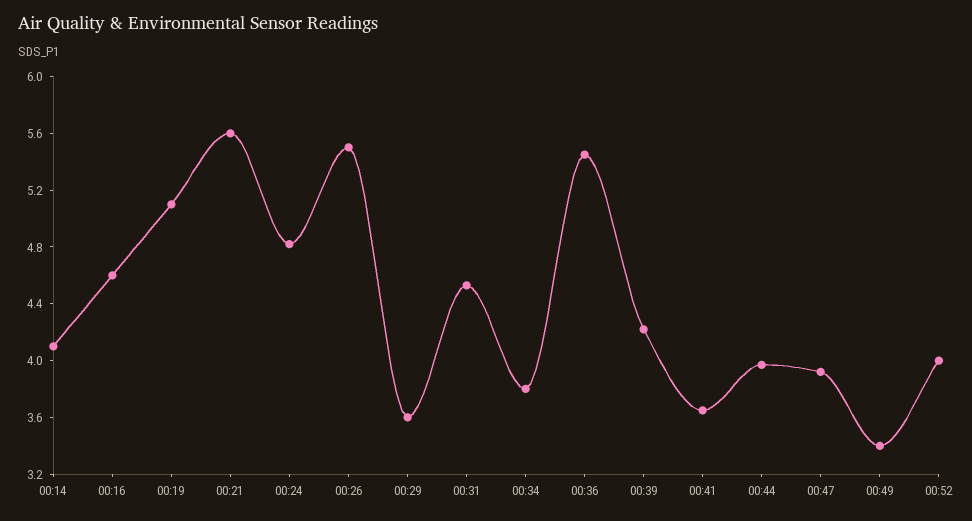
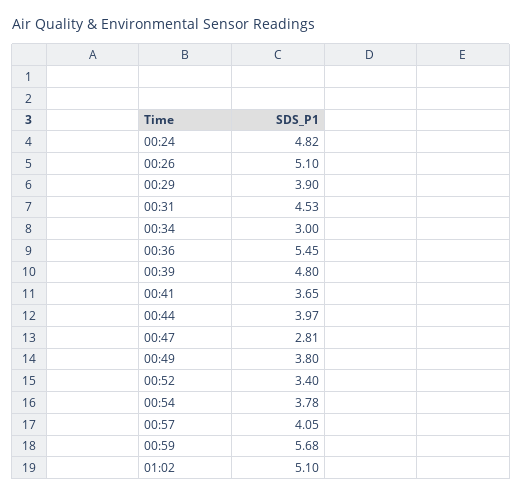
00:14: 4.1 -> none
00:16: 4.6 -> none
00:19: 5.1 -> none
00:21: 5.6 -> none
00:26: 5.5 -> 5.1
00:29: 3.6 -> 3.9
00:34: 3.8 -> 3
00:39: 4.2 -> 4.8
00:47: 3.9 -> 2.81
00:49: 3.4 -> 3.8
00:52: 4 -> 3.4
00:54: none -> 3.78
00:57: none -> 4.05
00:59: none -> 5.68
01:02: none -> 5.1

